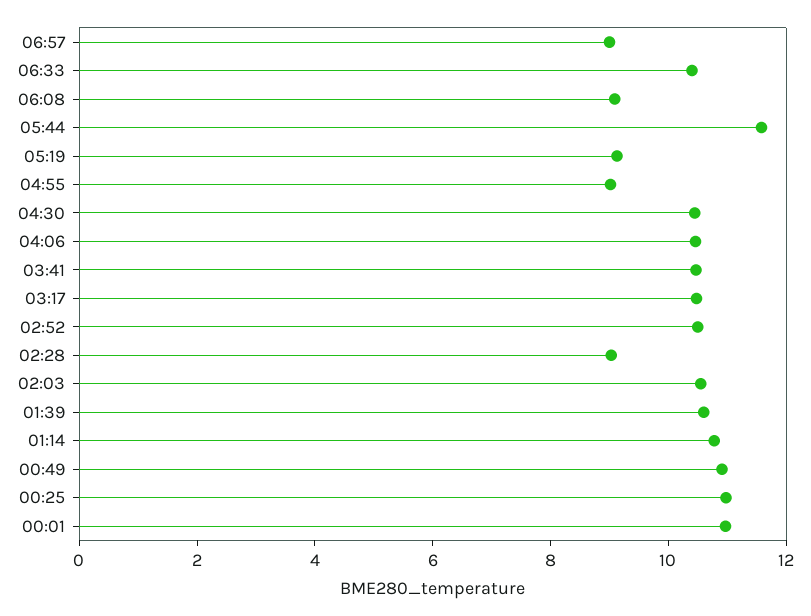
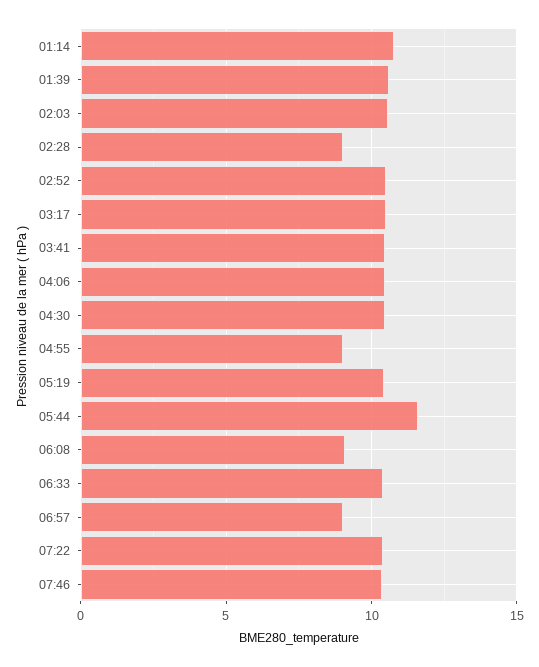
05:19: 9 -> 10.5
00:49: 11 -> none
00:25: 11 -> none
00:01: 11 -> none
07:22: none -> 10.5
07:46: none -> 10.5

